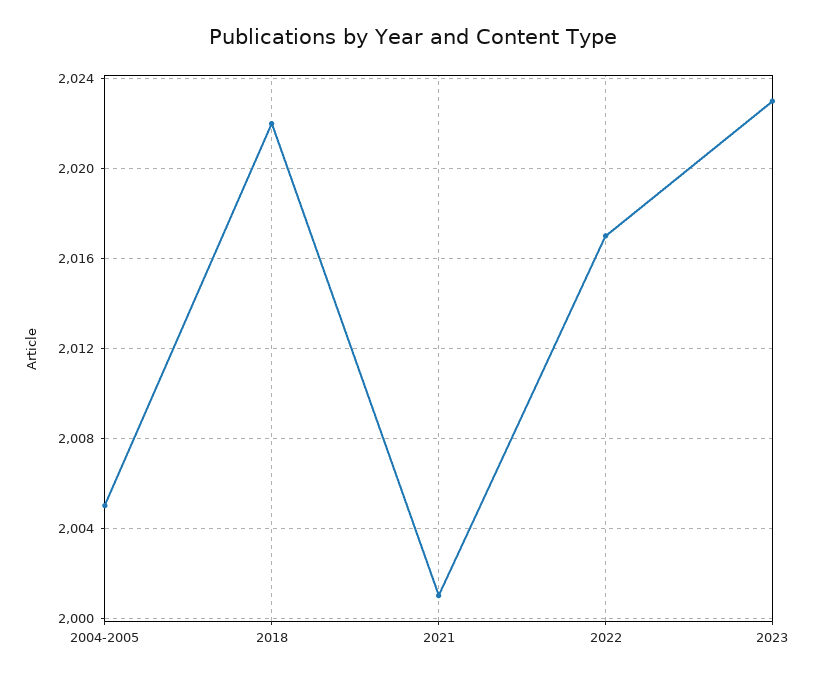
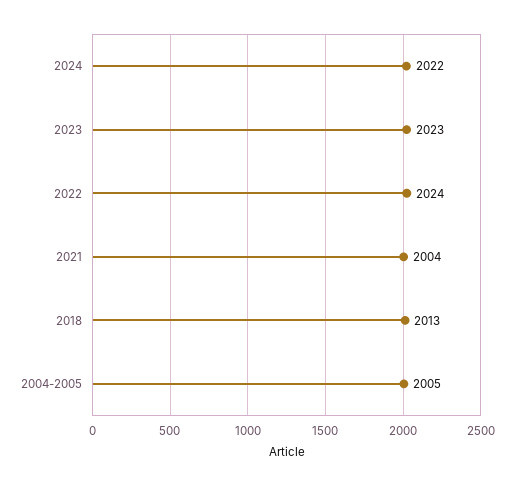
2018: 2022 -> 2013
2021: 2001 -> 2004
2022: 2017 -> 2024
2024: none -> 2022

